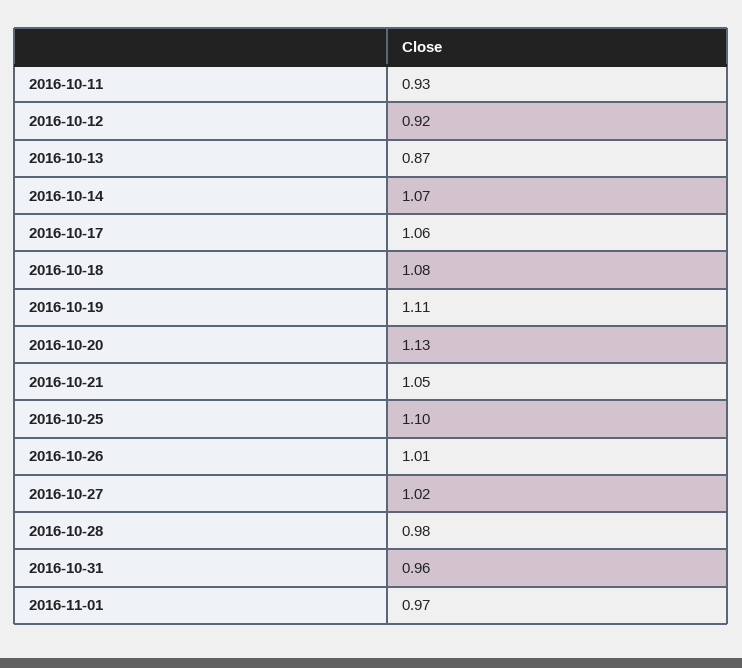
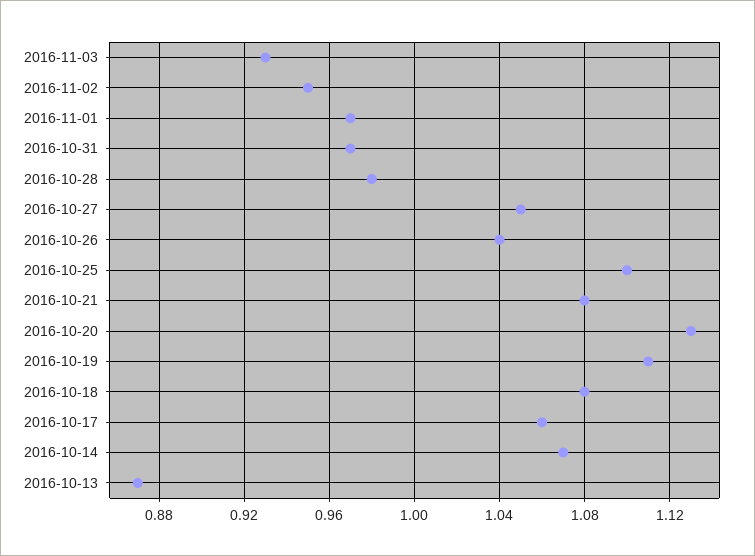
2016-10-11: 0.93 -> none
2016-10-12: 0.92 -> none
2016-10-21: 1.05 -> 1.08
2016-10-26: 1.01 -> 1.04
2016-10-27: 1.02 -> 1.05
2016-10-31: 0.96 -> 0.97
2016-11-03: none -> 0.93
2016-11-02: none -> 0.95

